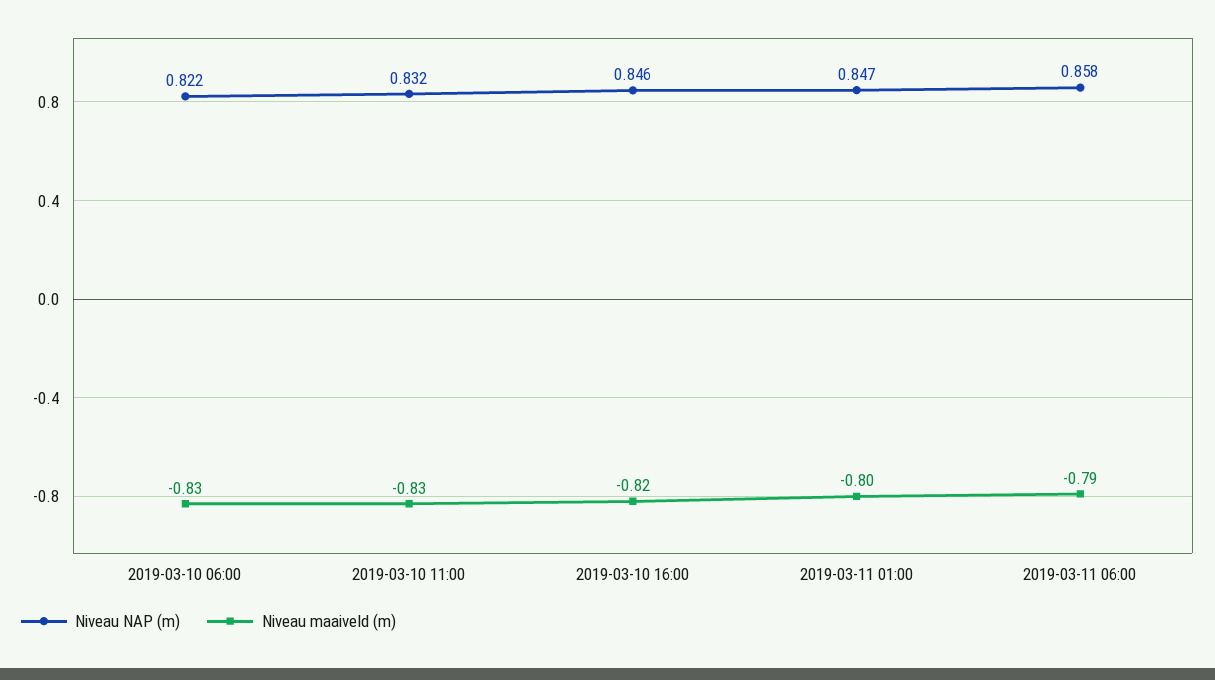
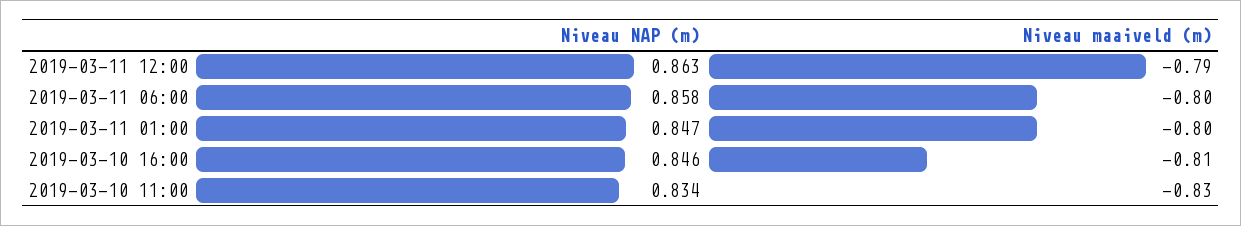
Niveau NAP (m), 2019-03-10 06:00: 0.822 -> none
Niveau maaiveld (m), 2019-03-10 06:00: -0.83 -> none
Niveau NAP (m), 2019-03-10 11:00: 0.832 -> 0.834
Niveau maaiveld (m), 2019-03-10 16:00: -0.82 -> -0.81
Niveau maaiveld (m), 2019-03-11 06:00: -0.79 -> -0.8
Niveau NAP (m), 2019-03-11 12:00: none -> 0.863
Niveau maaiveld (m), 2019-03-11 12:00: none -> -0.79

